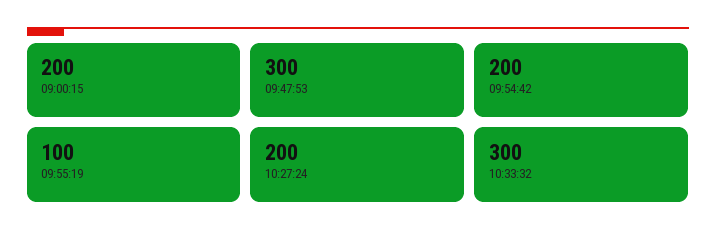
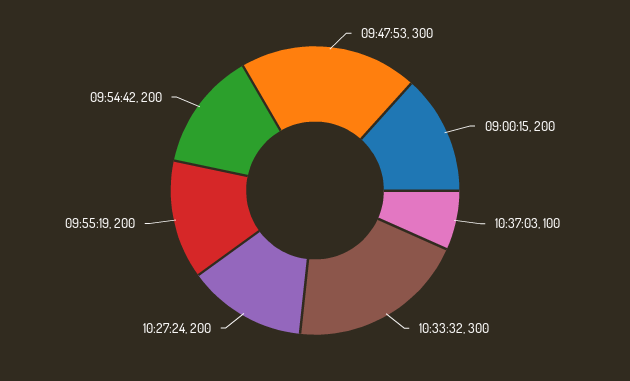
09:55:19: 100 -> 200
10:37:03: none -> 100

